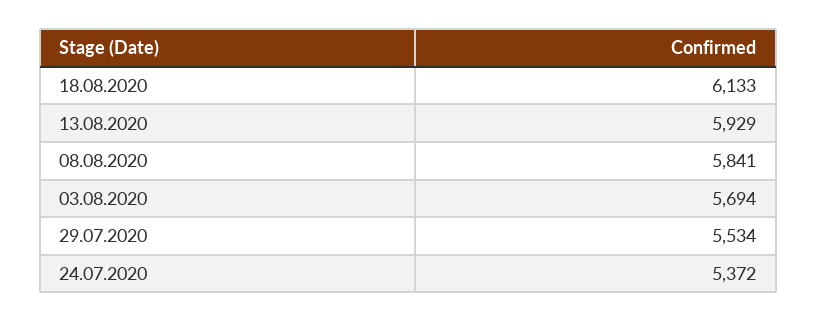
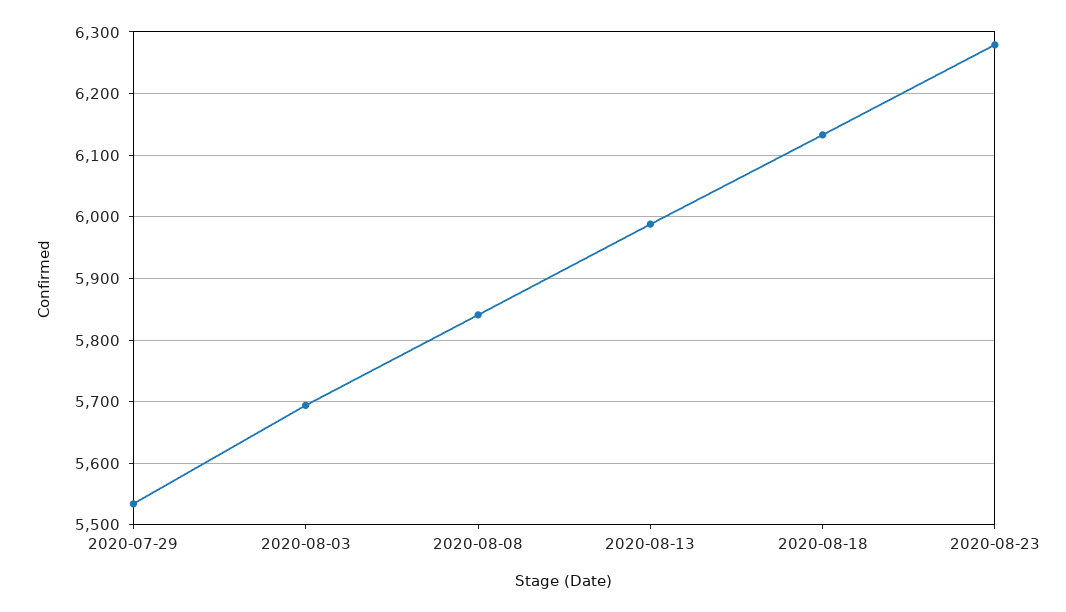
13.08.2020: 5929 -> 5990
24.07.2020: 5372 -> none
2020-08-23: none -> 6280

